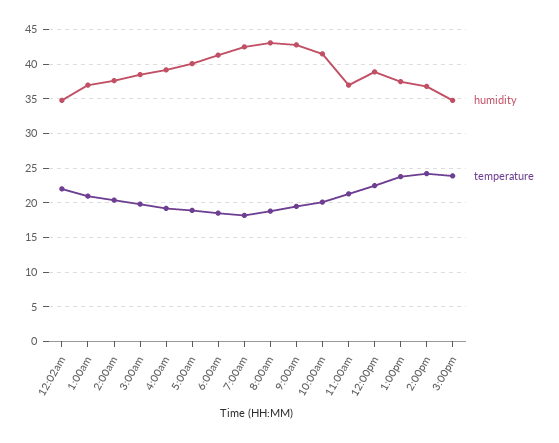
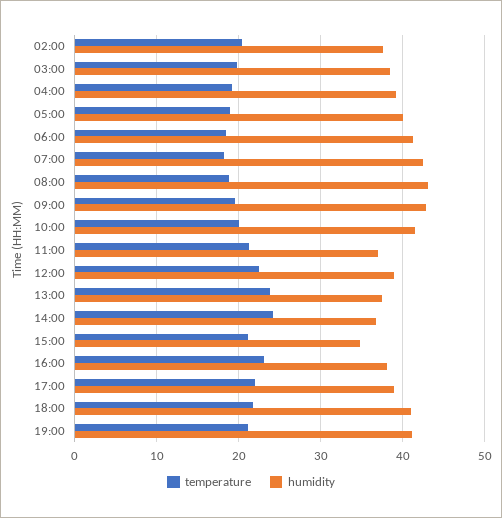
humidity, 12:02am: 35 -> none
temperature, 12:02am: 22 -> none
humidity, 1:00am: 37 -> none
temperature, 1:00am: 21 -> none
temperature, 3:00pm: 24 -> 21
temperature, 16:00: none -> 23
humidity, 16:00: none -> 38
temperature, 17:00: none -> 22
humidity, 17:00: none -> 39
temperature, 18:00: none -> 22
humidity, 18:00: none -> 41
temperature, 19:00: none -> 21
humidity, 19:00: none -> 41

